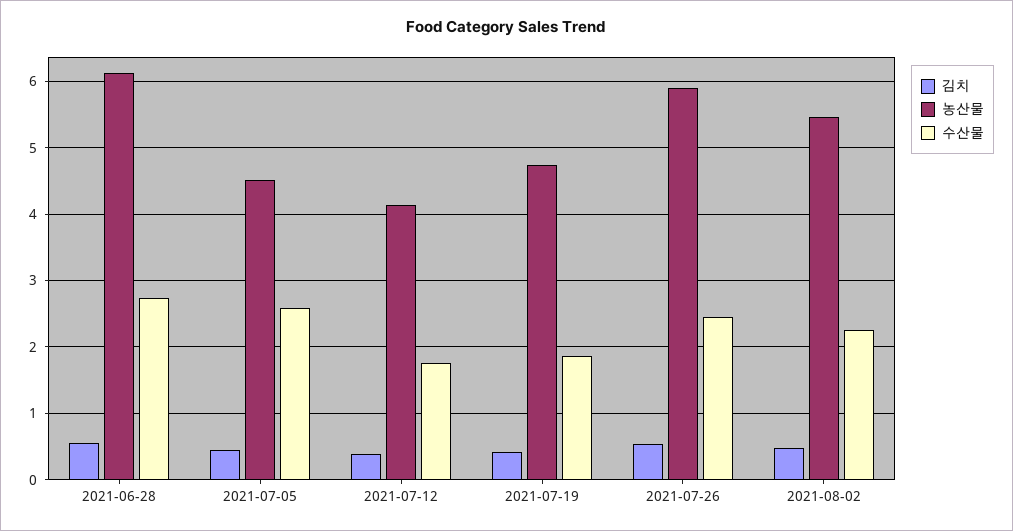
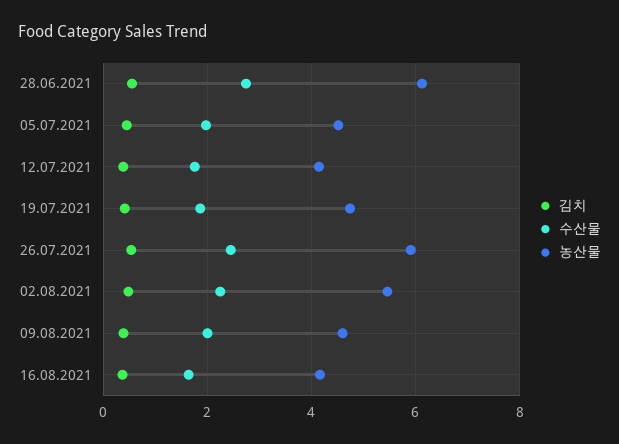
수산물, 2021-07-05: 2.6 -> 2
김치, 09.08.2021: none -> 0.4
수산물, 09.08.2021: none -> 2
농산물, 09.08.2021: none -> 4.6
김치, 16.08.2021: none -> 0.4
수산물, 16.08.2021: none -> 1.6
농산물, 16.08.2021: none -> 4.2

